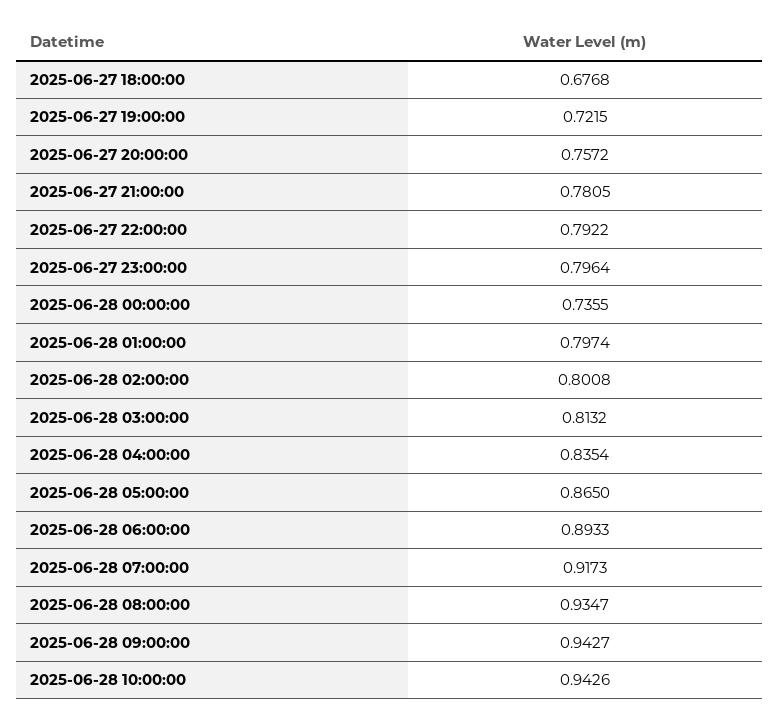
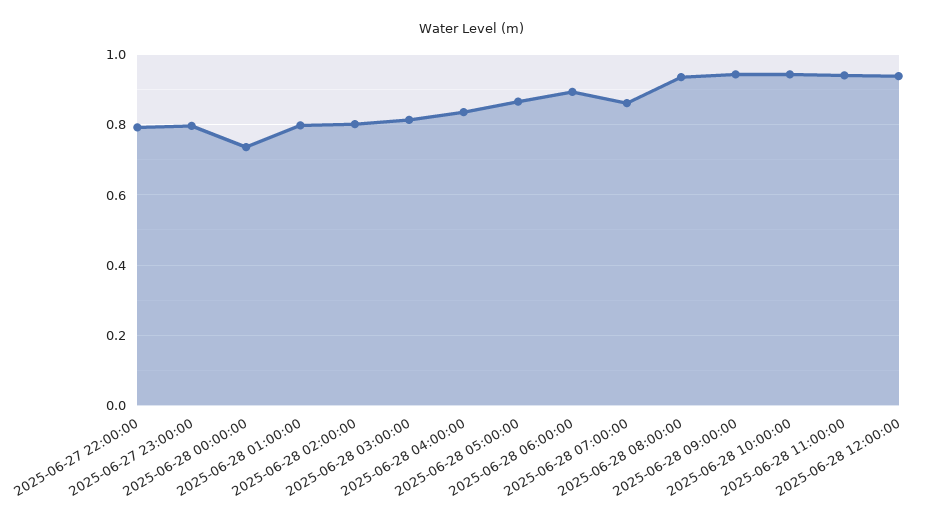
2025-06-27 18:00:00: 0.6768 -> none
2025-06-27 19:00:00: 0.7215 -> none
2025-06-27 20:00:00: 0.7572 -> none
2025-06-27 21:00:00: 0.7805 -> none
2025-06-28 07:00:00: 0.9173 -> 0.86
2025-06-28 11:00:00: none -> 0.94
2025-06-28 12:00:00: none -> 0.94

